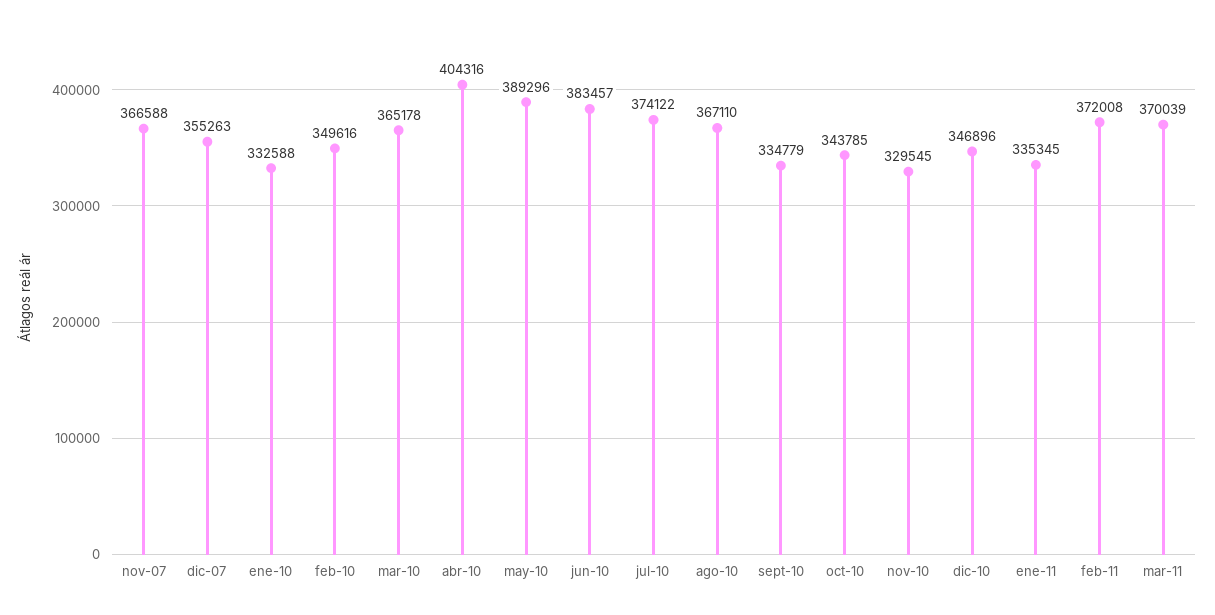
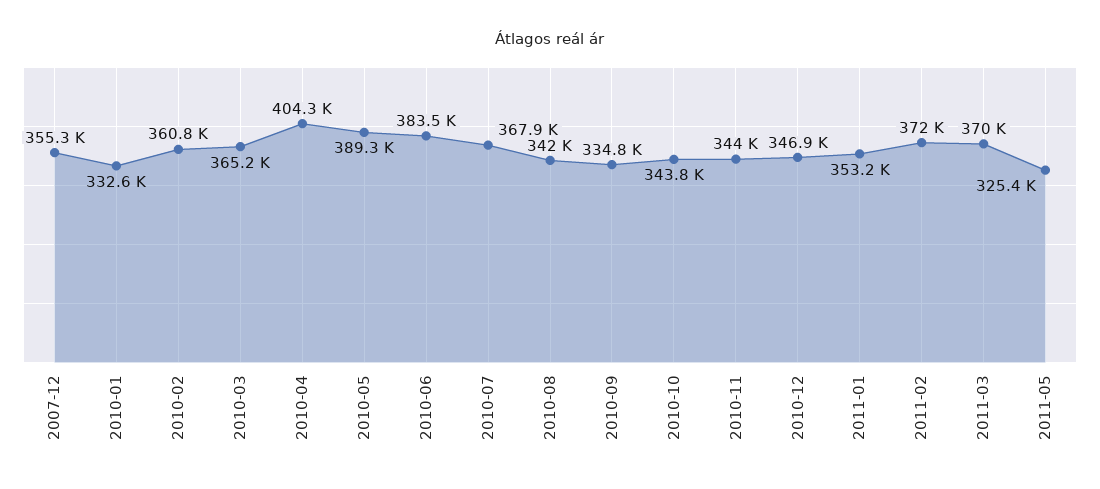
nov-07: 366588 -> none
feb-10: 349616 -> 360800
jul-10: 374122 -> 367900
ago-10: 367110 -> 342000
nov-10: 329545 -> 344000
ene-11: 335345 -> 353200
2011-05: none -> 325400

